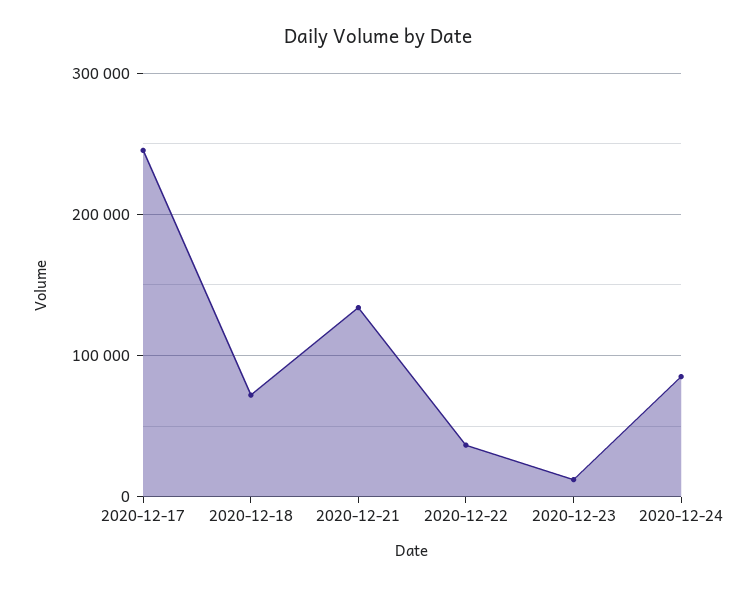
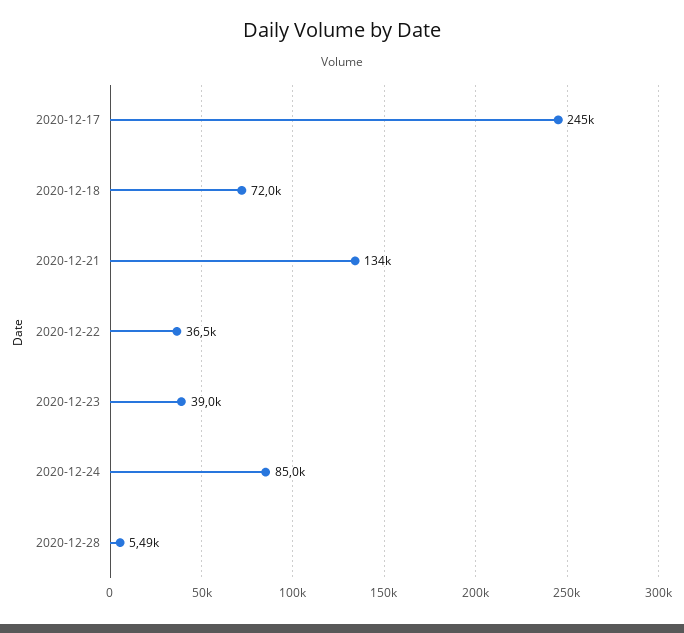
2020-12-23: 10000 -> 39000
2020-12-28: none -> 5490

